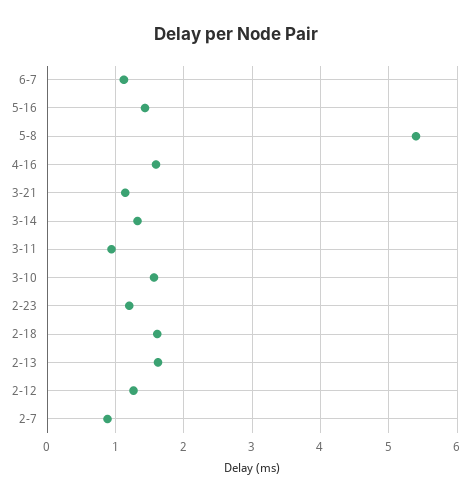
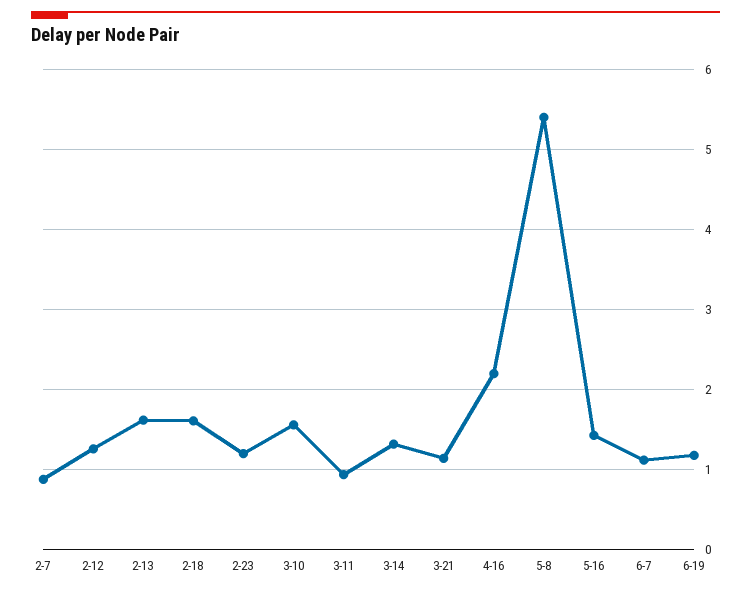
4-16: 1.6 -> 2.2
6-19: none -> 1.2

